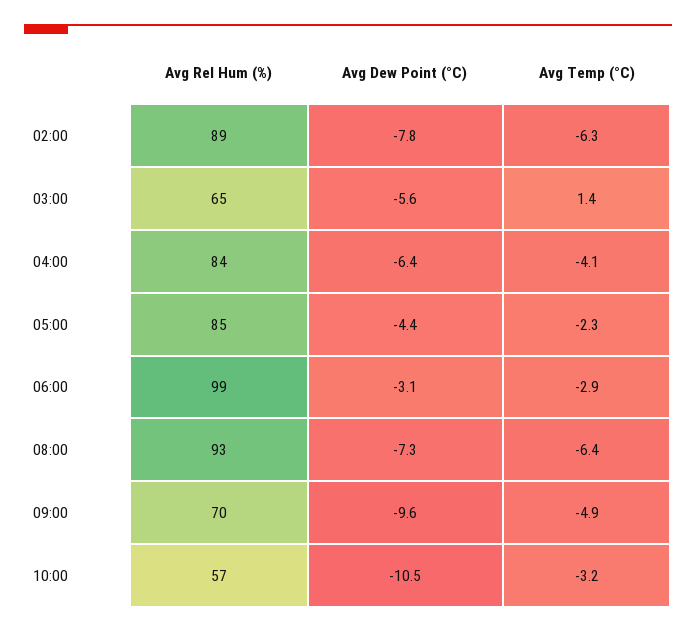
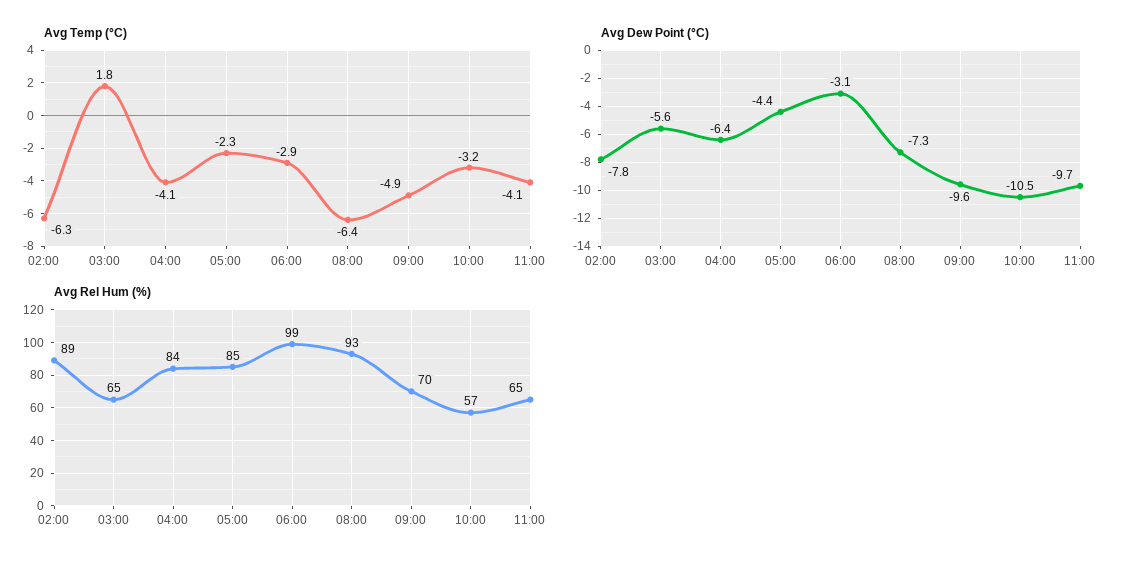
Avg Temp (°C), 03:00: 1.4 -> 1.8
Avg Temp (°C), 11:00: none -> -4.1
Avg Dew Point (°C), 11:00: none -> -9.7
Avg Rel Hum (%), 11:00: none -> 65

